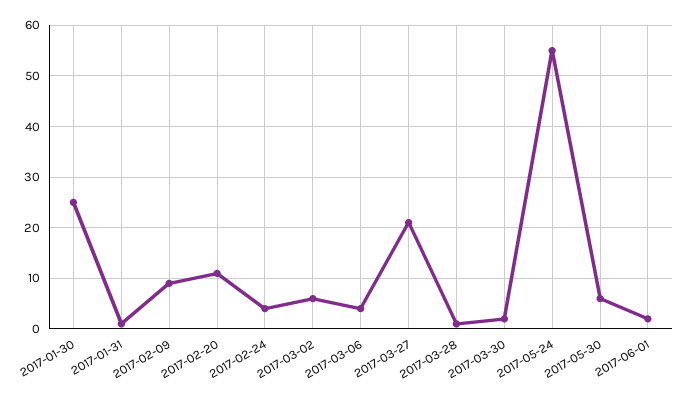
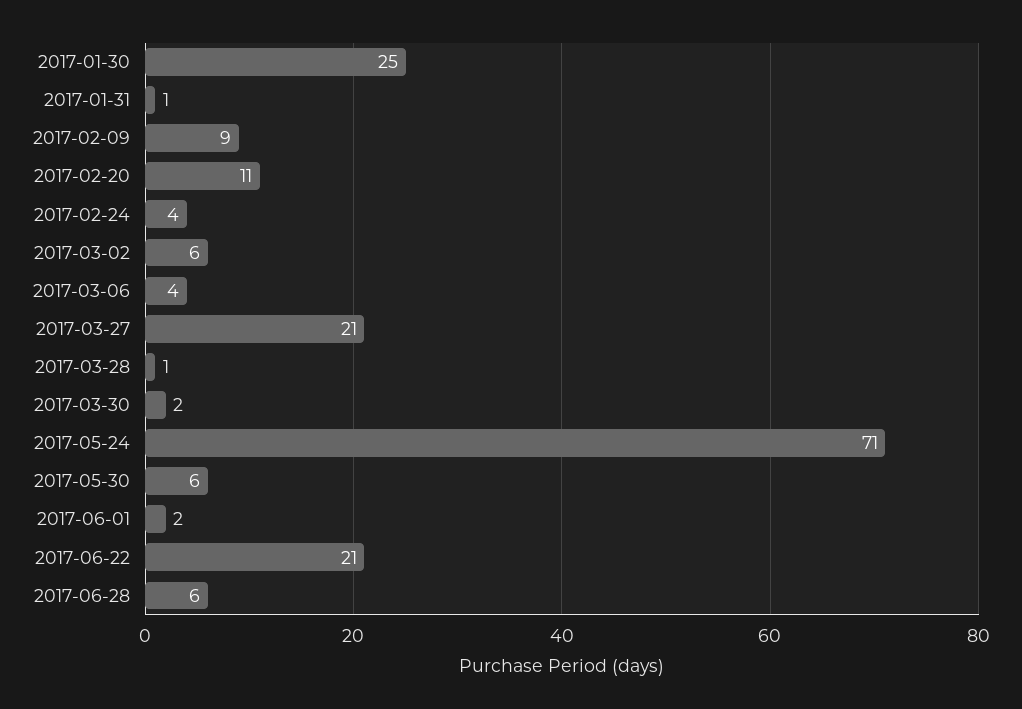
2017-05-24: 55 -> 71
2017-06-22: none -> 21
2017-06-28: none -> 6

